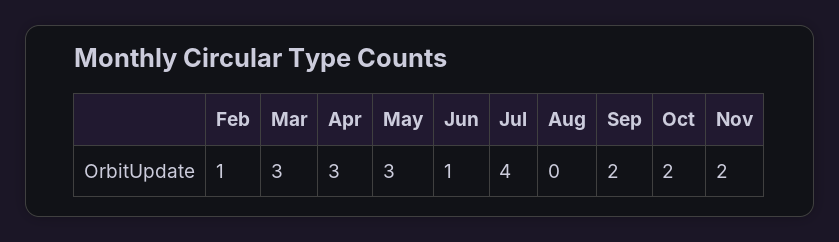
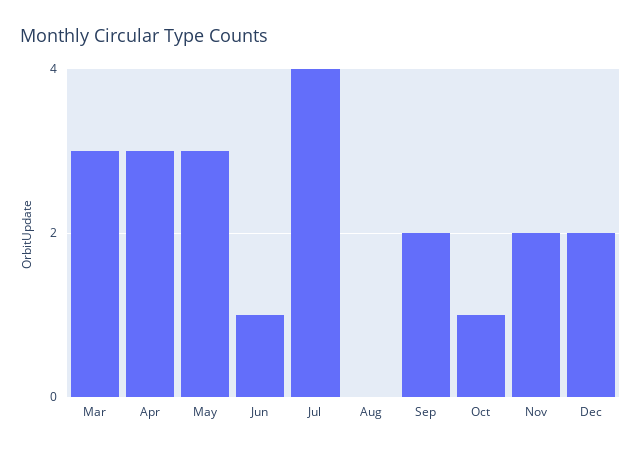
Feb: 1 -> none
Oct: 2 -> 1
Dec: none -> 2

